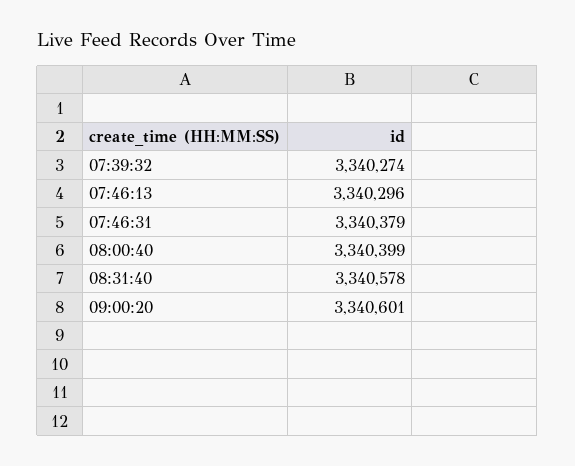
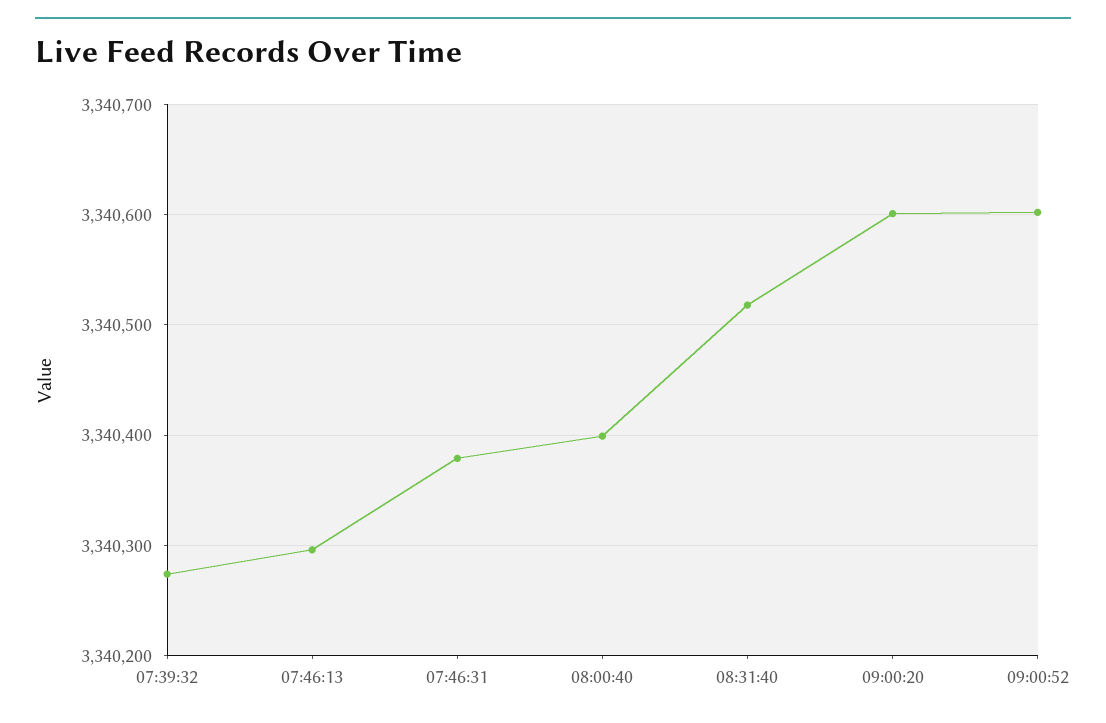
08:31:40: 3340578 -> 3340520
09:00:52: none -> 3340600

